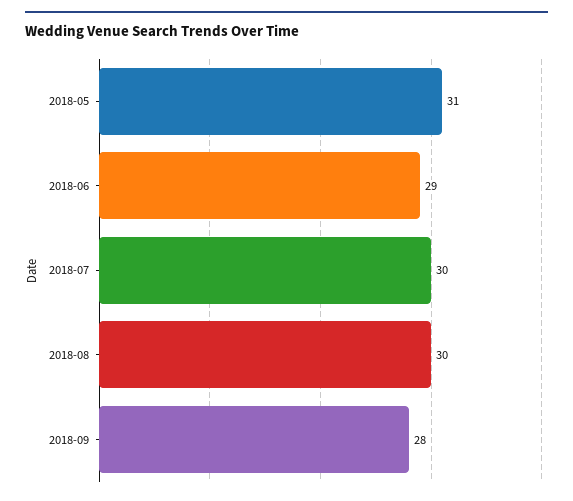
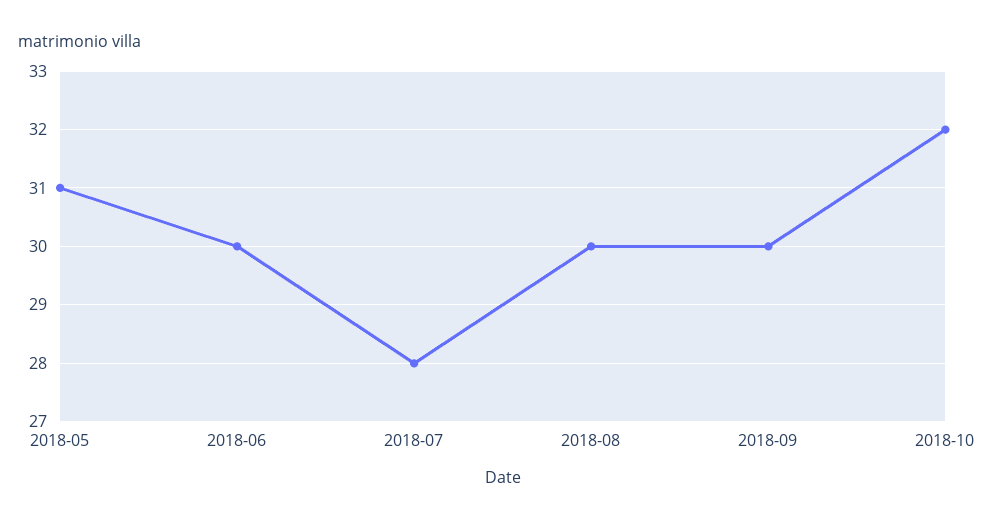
2018-06: 29 -> 30
2018-07: 30 -> 28
2018-09: 28 -> 30
2018-10: none -> 32

